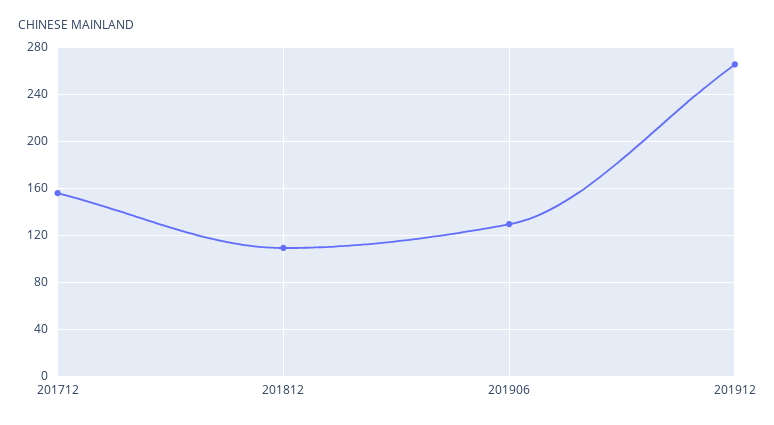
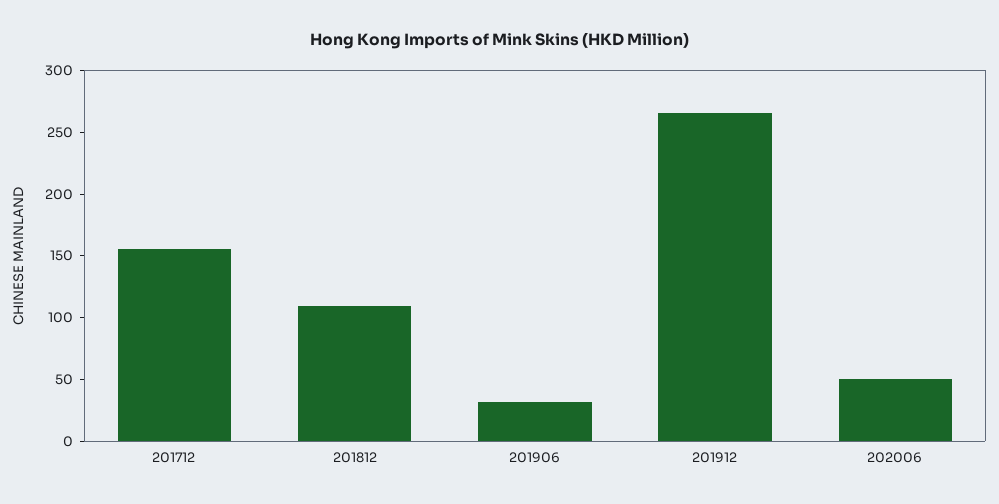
201906: 130 -> 30
202006: none -> 50

